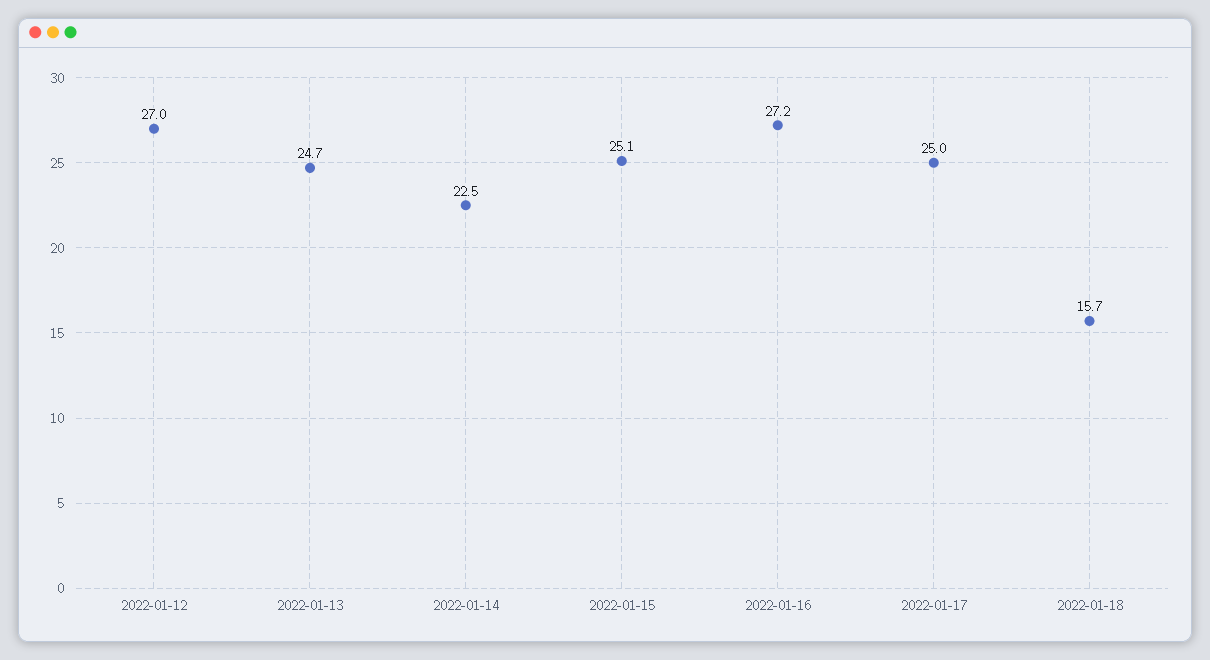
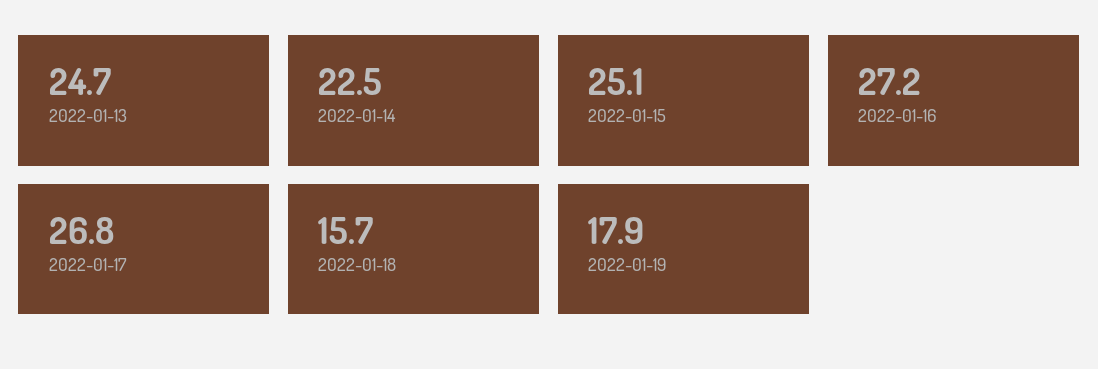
2022-01-12: 27 -> none
2022-01-17: 25 -> 26.8
2022-01-19: none -> 17.9

